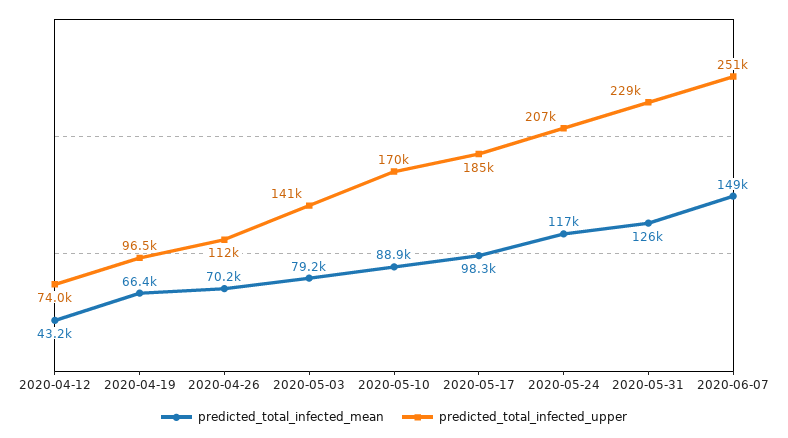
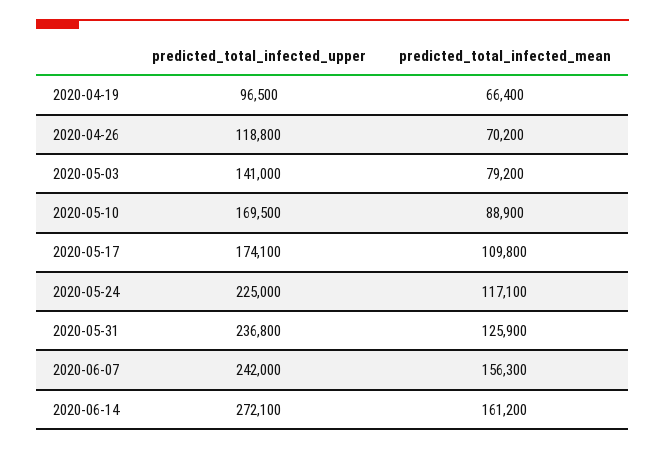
predicted_total_infected_mean, 2020-04-12: 43200 -> none
predicted_total_infected_upper, 2020-04-12: 74000 -> none
predicted_total_infected_upper, 2020-04-26: 112000 -> 118800
predicted_total_infected_mean, 2020-05-17: 98300 -> 109800
predicted_total_infected_upper, 2020-05-17: 185000 -> 174100
predicted_total_infected_upper, 2020-05-24: 207000 -> 225000
predicted_total_infected_upper, 2020-05-31: 229000 -> 236800
predicted_total_infected_mean, 2020-06-07: 149000 -> 156300
predicted_total_infected_upper, 2020-06-07: 251000 -> 242000
predicted_total_infected_upper, 2020-06-14: none -> 272100
predicted_total_infected_mean, 2020-06-14: none -> 161200

